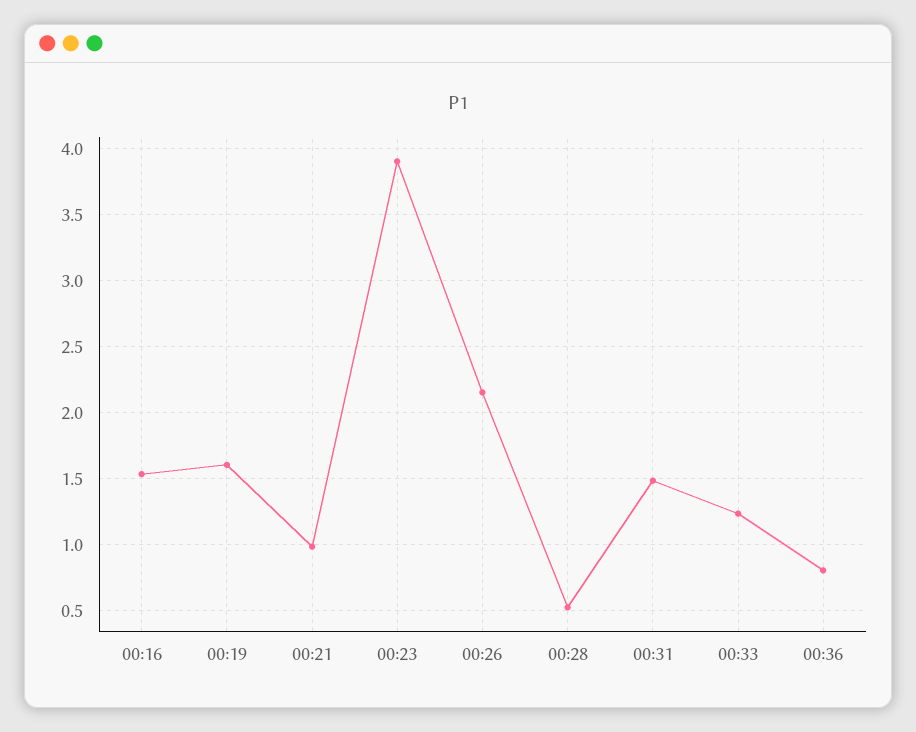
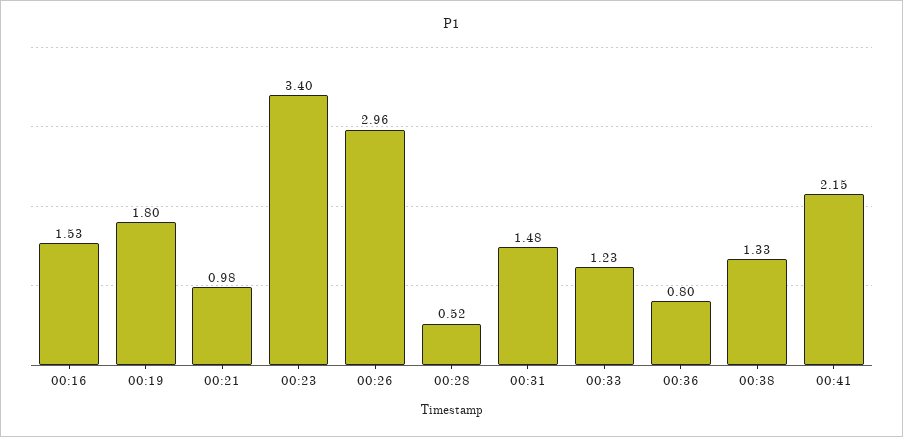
00:19: 1.6 -> 1.8
00:23: 3.9 -> 3.4
00:26: 2.15 -> 2.96
00:38: none -> 1.33
00:41: none -> 2.15

